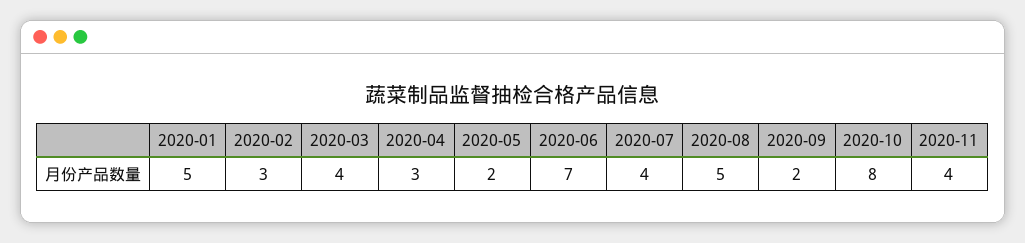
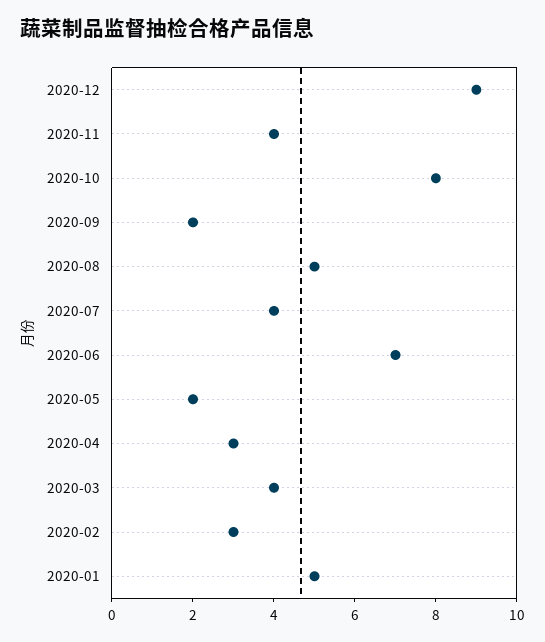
2020-12: none -> 9

